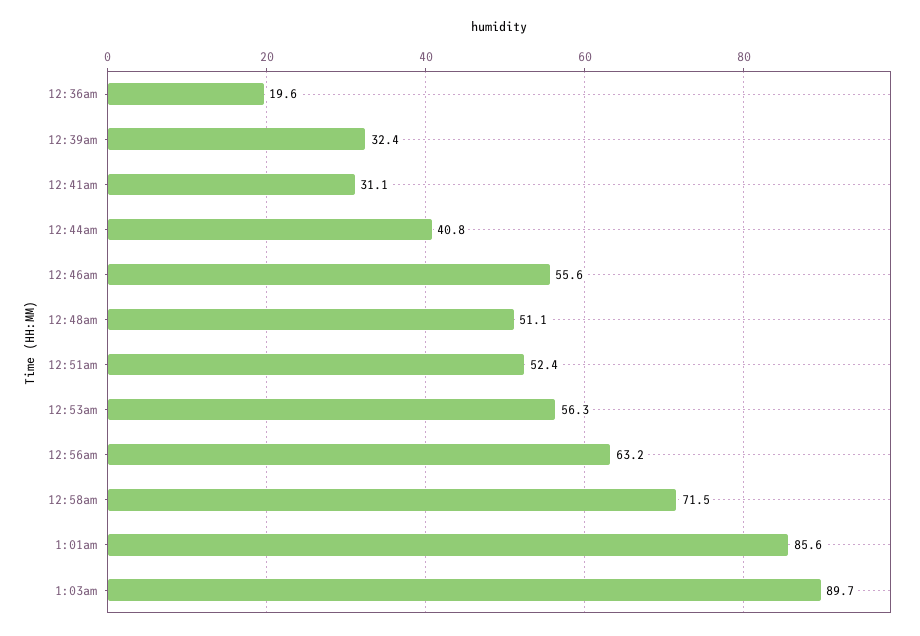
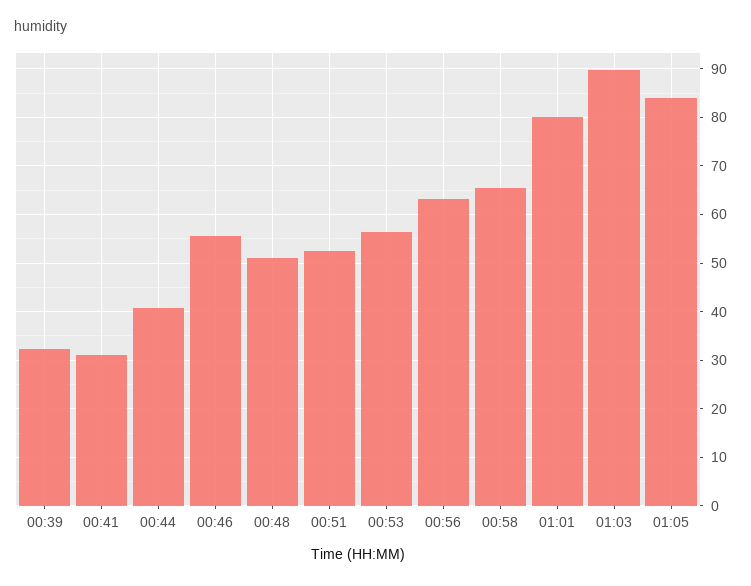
12:36am: 19.6 -> none
12:58am: 71.5 -> 66
1:01am: 85.6 -> 80
01:05: none -> 84

